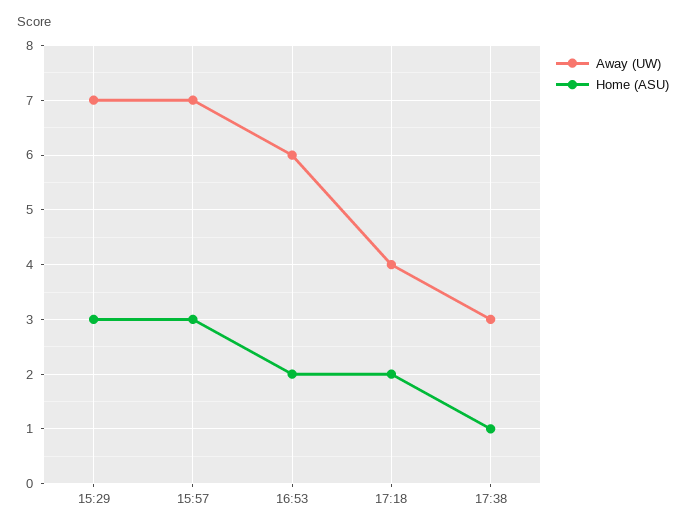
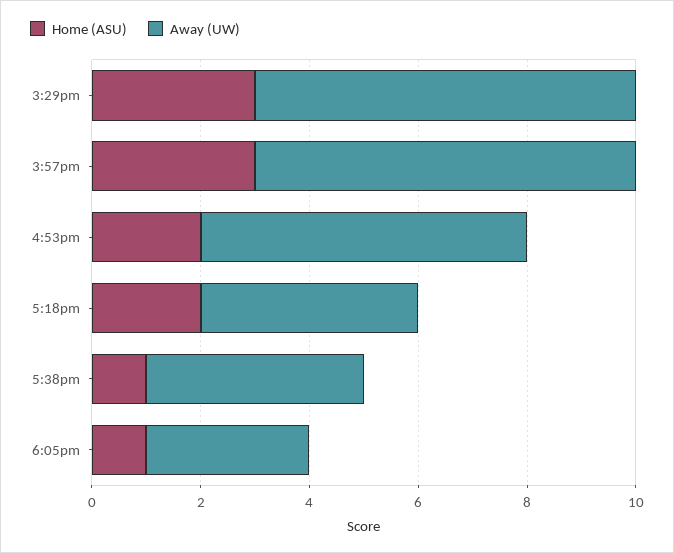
Away (UW), 17:38: 3 -> 4
Home (ASU), 6:05pm: none -> 1
Away (UW), 6:05pm: none -> 3

